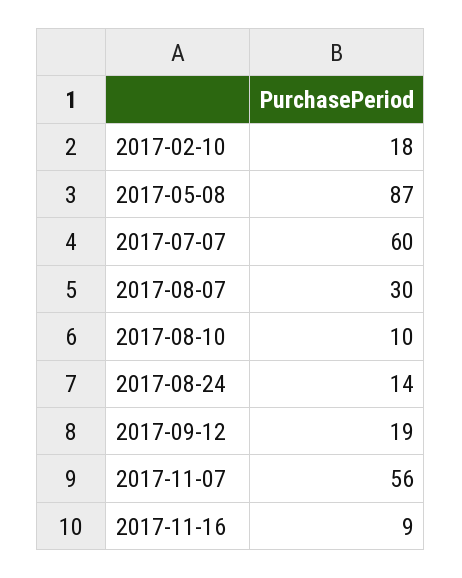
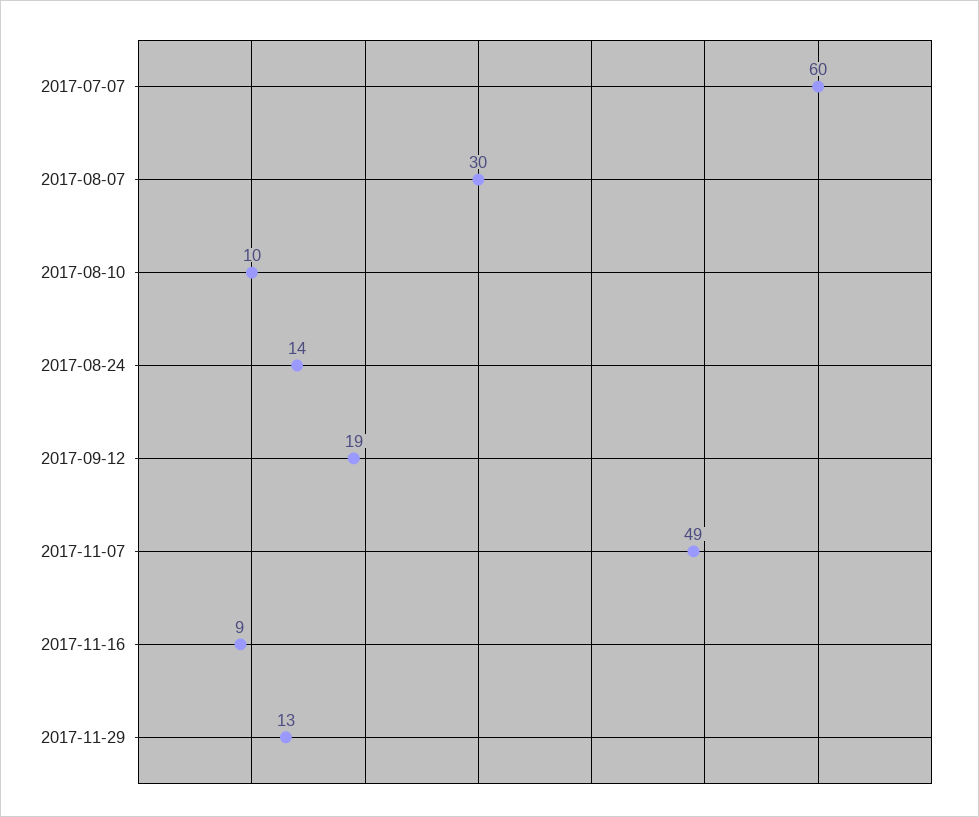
2017-02-10: 18 -> none
2017-05-08: 87 -> none
2017-11-07: 56 -> 49
2017-11-29: none -> 13

